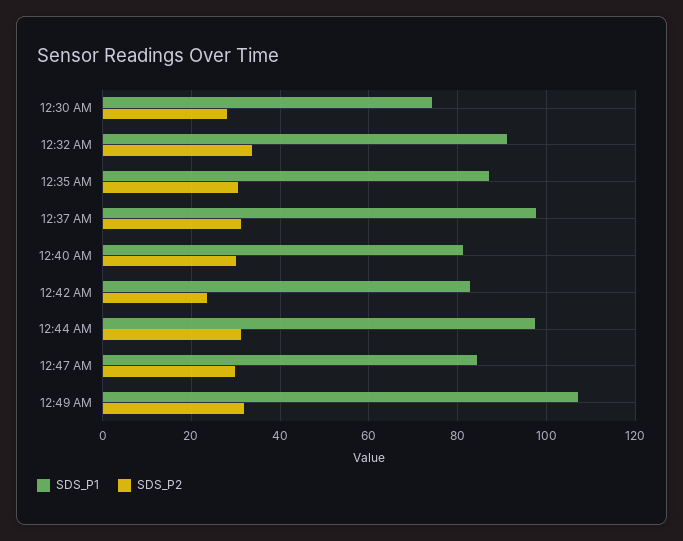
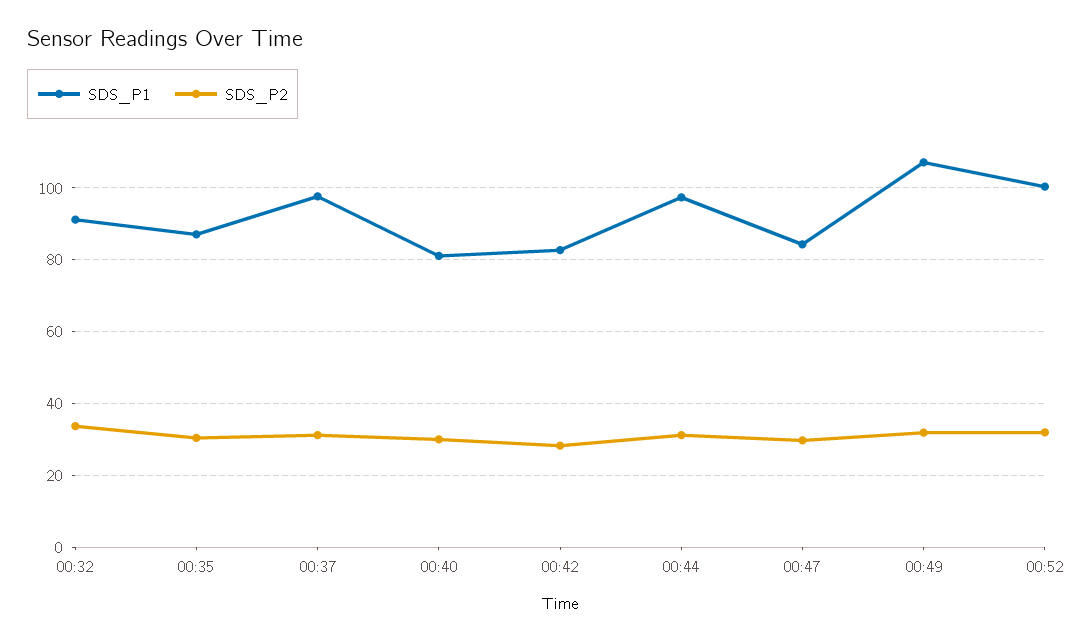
SDS_P1, 12:30 AM: 74 -> none
SDS_P2, 12:30 AM: 28 -> none
SDS_P2, 12:42 AM: 24 -> 28
SDS_P1, 00:52: none -> 100
SDS_P2, 00:52: none -> 32

